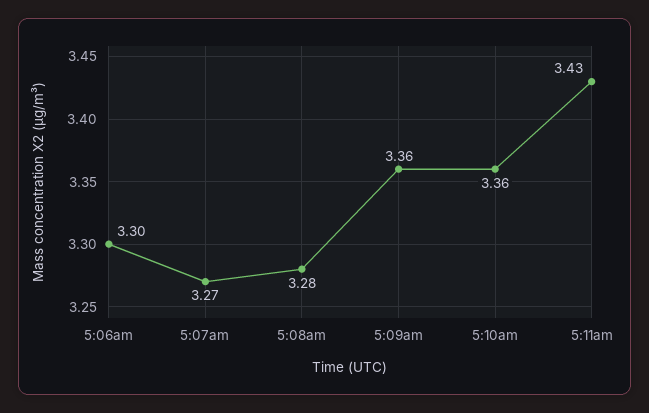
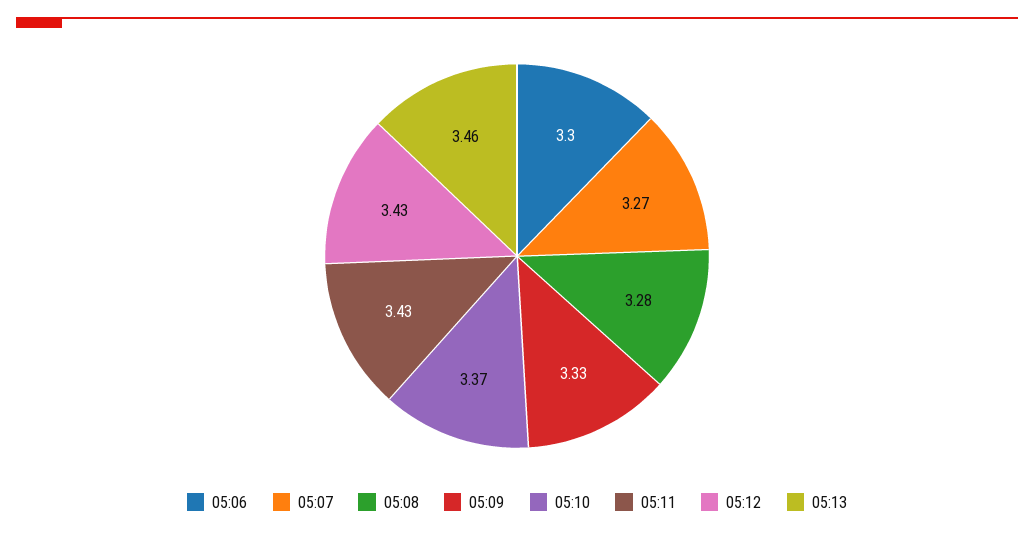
5:09am: 3.36 -> 3.33
5:10am: 3.36 -> 3.37
05:12: none -> 3.43
05:13: none -> 3.46

